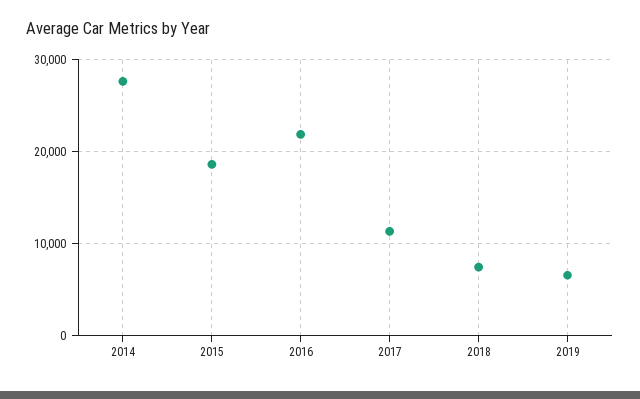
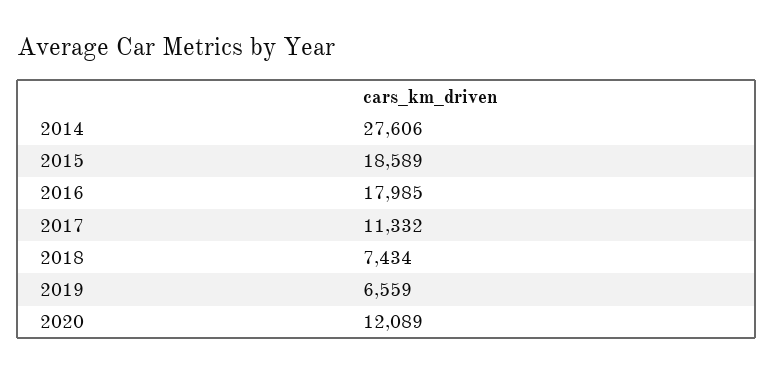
2016: 22000 -> 17985
2020: none -> 12089

